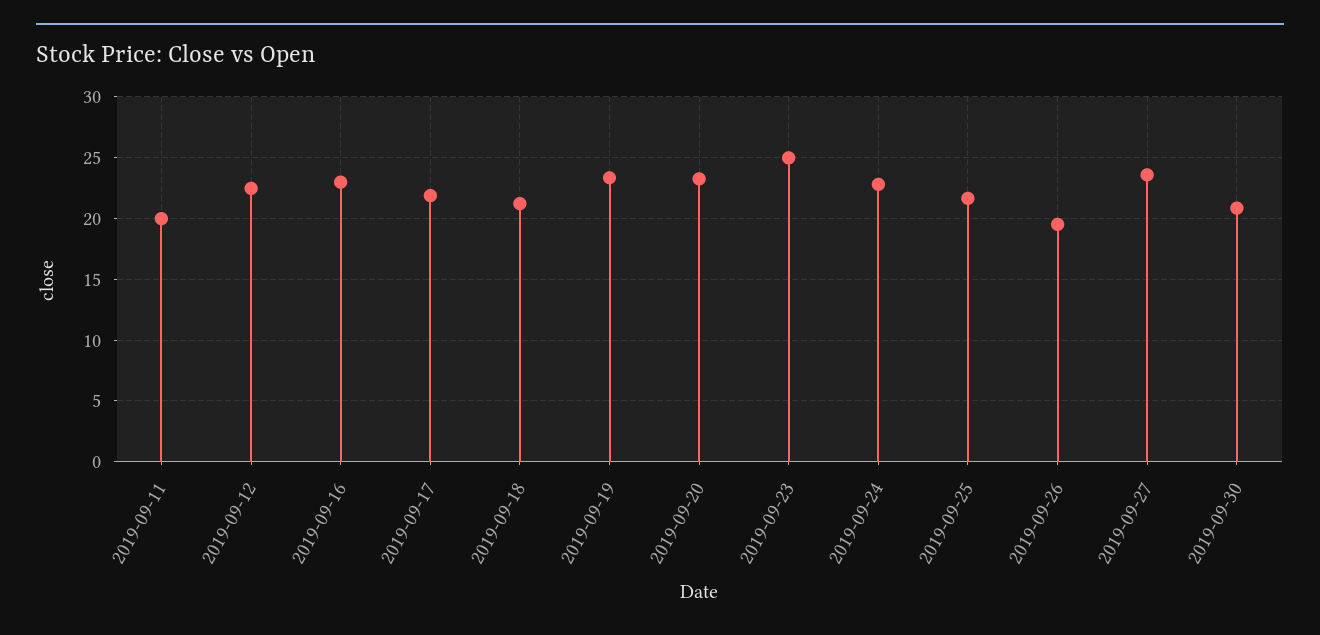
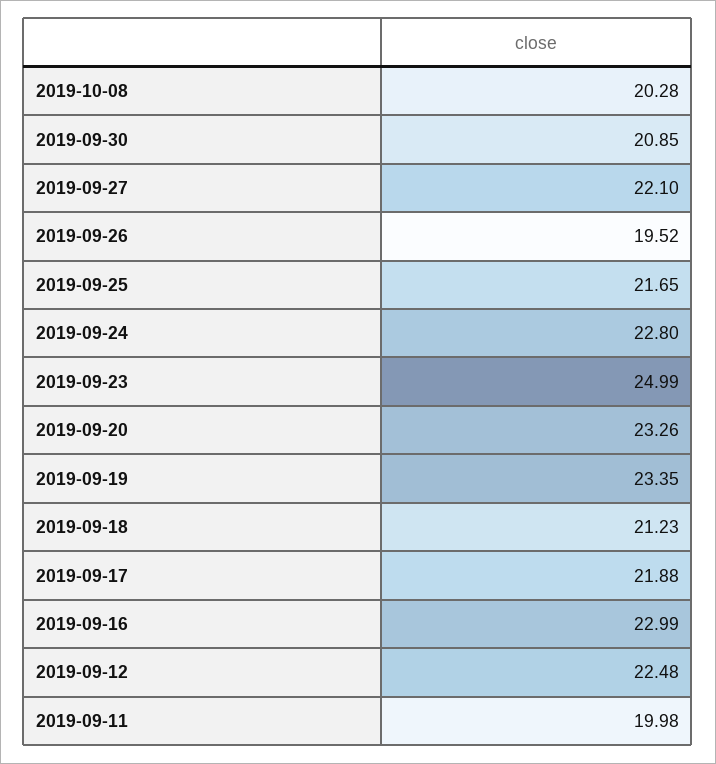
2019-09-27: 23.5 -> 22.1
2019-10-08: none -> 20.28

